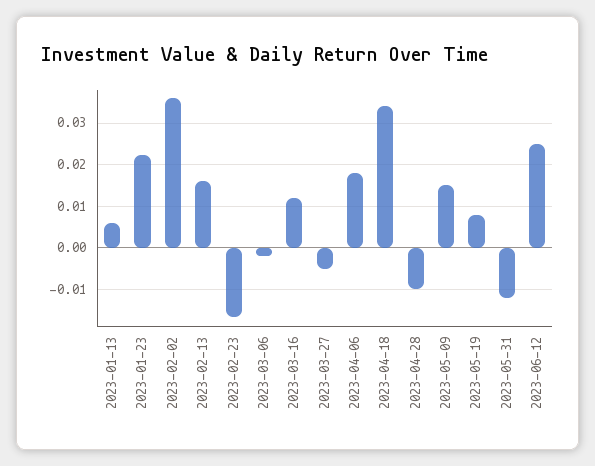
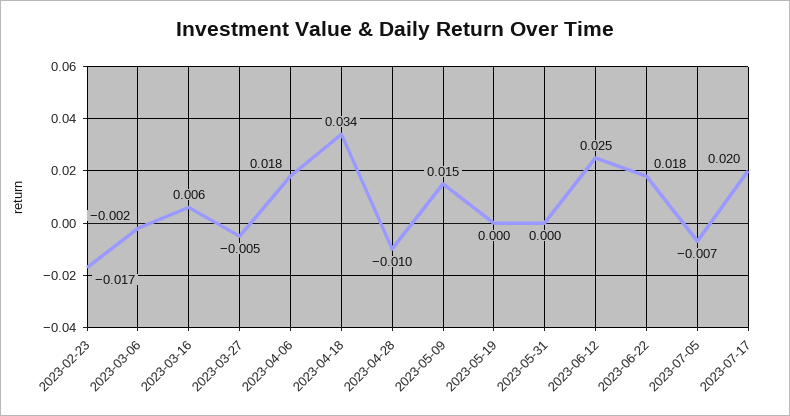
2023-01-13: 0.006 -> none
2023-01-23: 0.022 -> none
2023-02-02: 0.036 -> none
2023-02-13: 0.016 -> none
2023-03-16: 0.012 -> 0.006
2023-05-19: 0.008 -> 0
2023-05-31: -0.012 -> 0
2023-06-22: none -> 0.018
2023-07-05: none -> -0.007
2023-07-17: none -> 0.02

